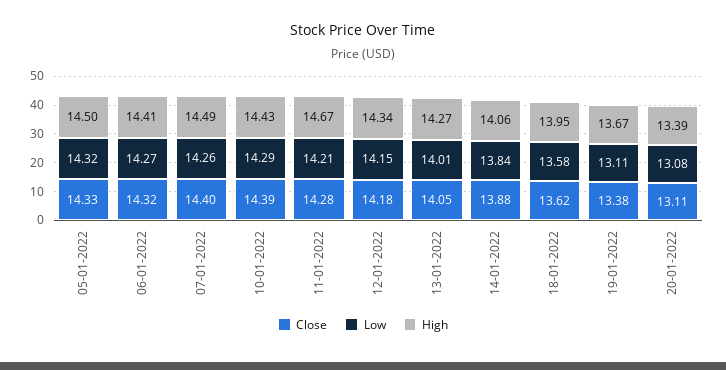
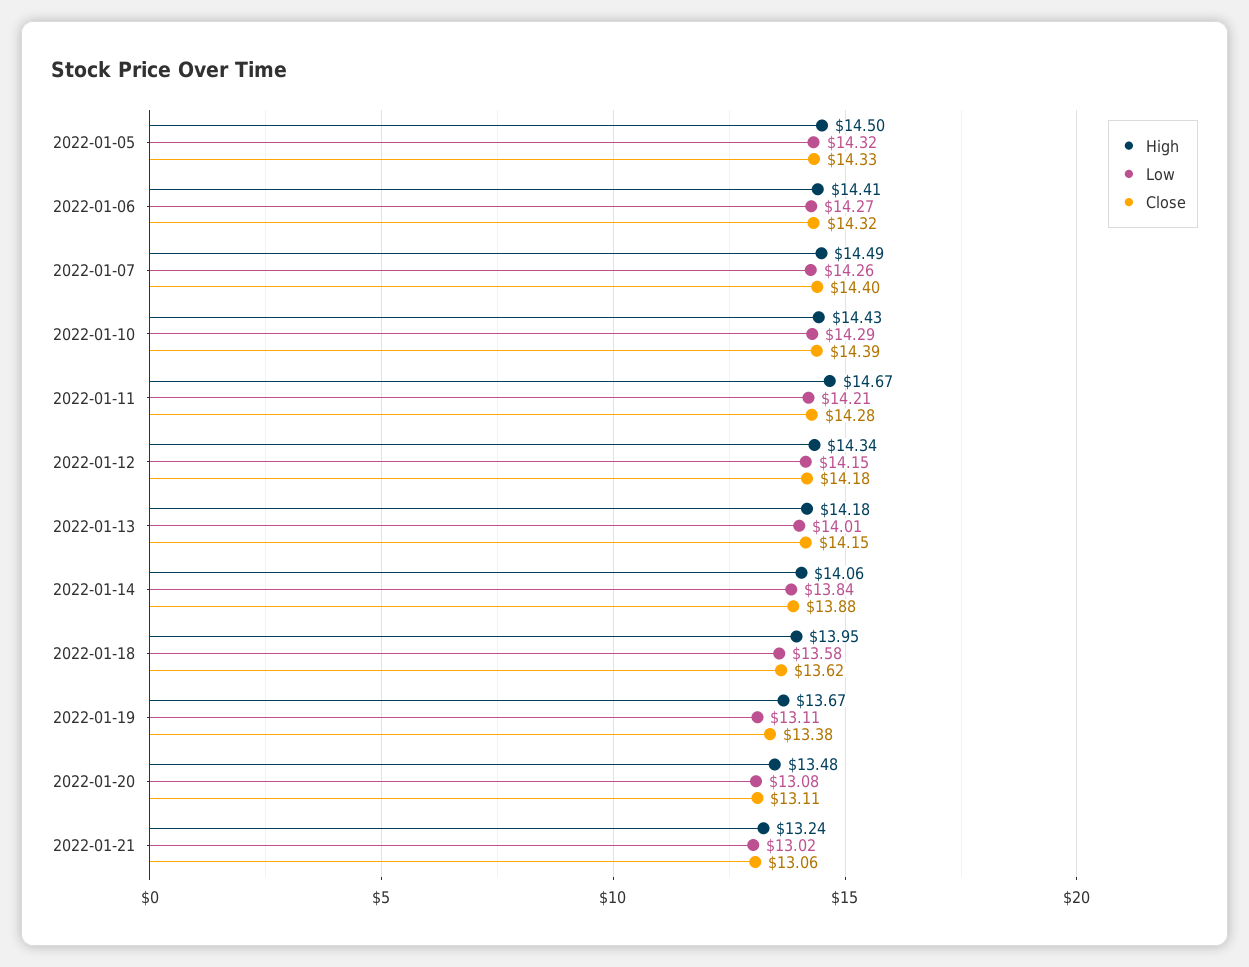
Close, 13-01-2022: 14.05 -> 14.15
High, 13-01-2022: 14.27 -> 14.18
High, 20-01-2022: 13.39 -> 13.48
High, 2022-01-21: none -> 13.24
Low, 2022-01-21: none -> 13.02
Close, 2022-01-21: none -> 13.06

